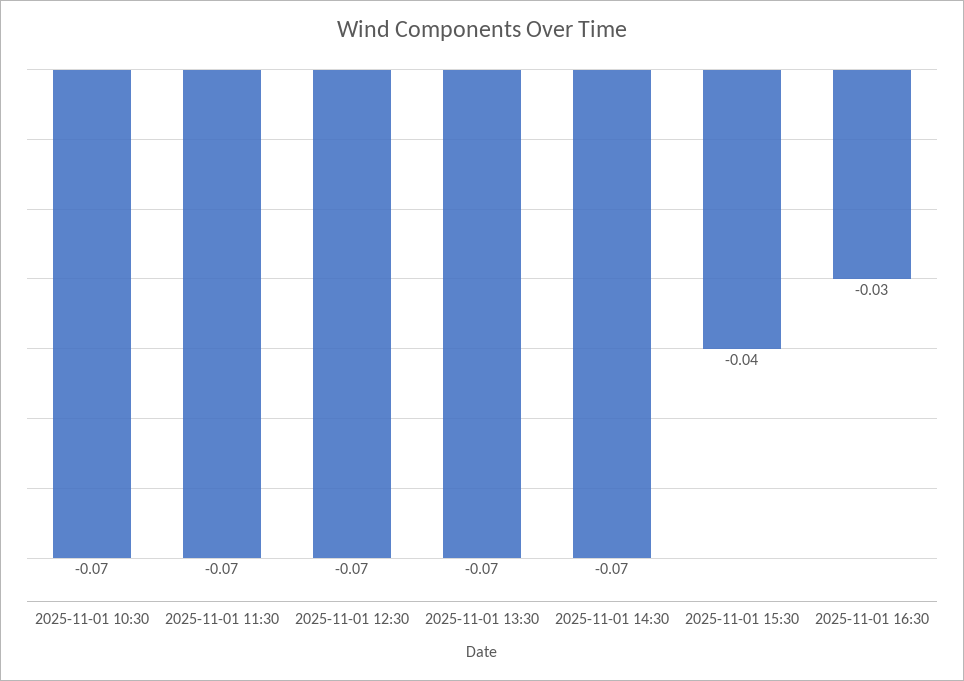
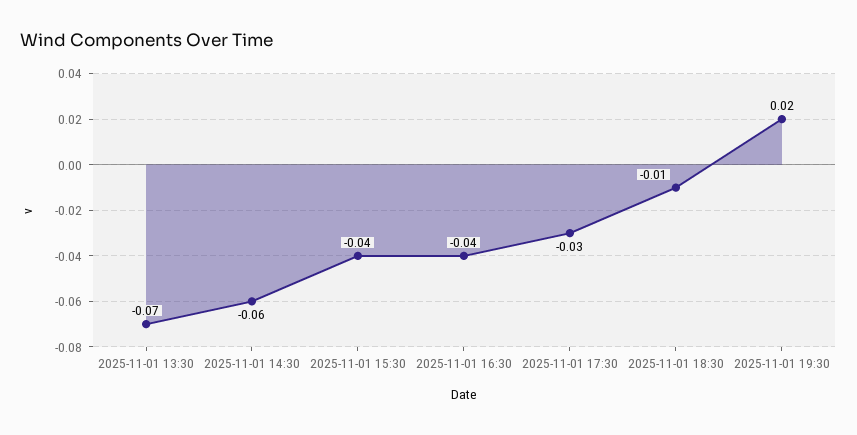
2025-11-01 10:30: -0.07 -> none
2025-11-01 11:30: -0.07 -> none
2025-11-01 12:30: -0.07 -> none
2025-11-01 14:30: -0.07 -> -0.06
2025-11-01 16:30: -0.03 -> -0.04
2025-11-01 17:30: none -> -0.03
2025-11-01 18:30: none -> -0.01
2025-11-01 19:30: none -> 0.02

